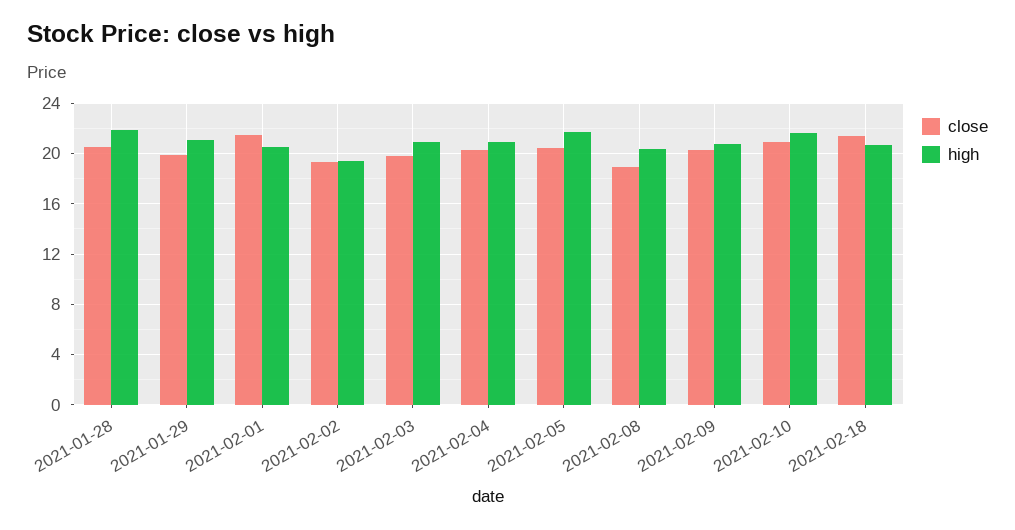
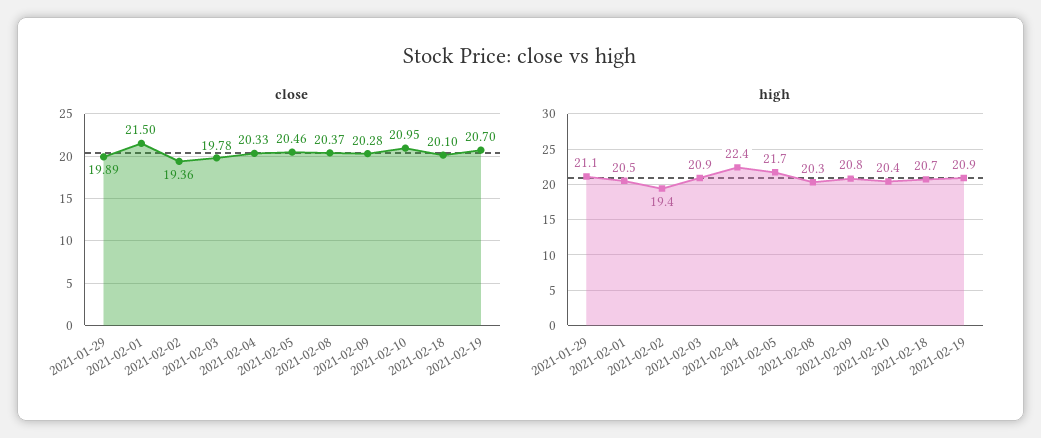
close, 2021-01-28: 20.5 -> none
high, 2021-01-28: 22 -> none
high, 2021-02-04: 21 -> 22.4
close, 2021-02-08: 19 -> 20.37
high, 2021-02-10: 21.5 -> 20.4
close, 2021-02-18: 21.5 -> 20.1
close, 2021-02-19: none -> 20.7
high, 2021-02-19: none -> 20.9

